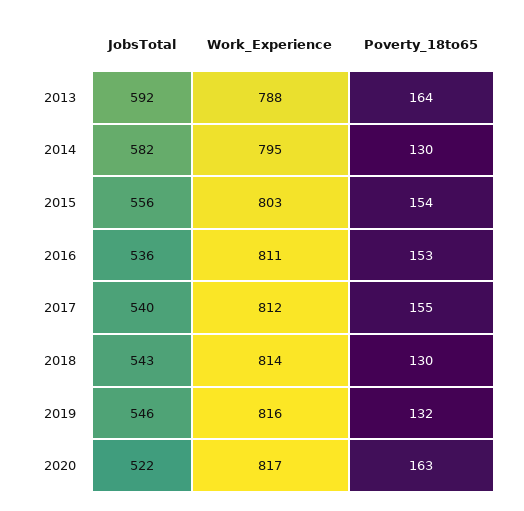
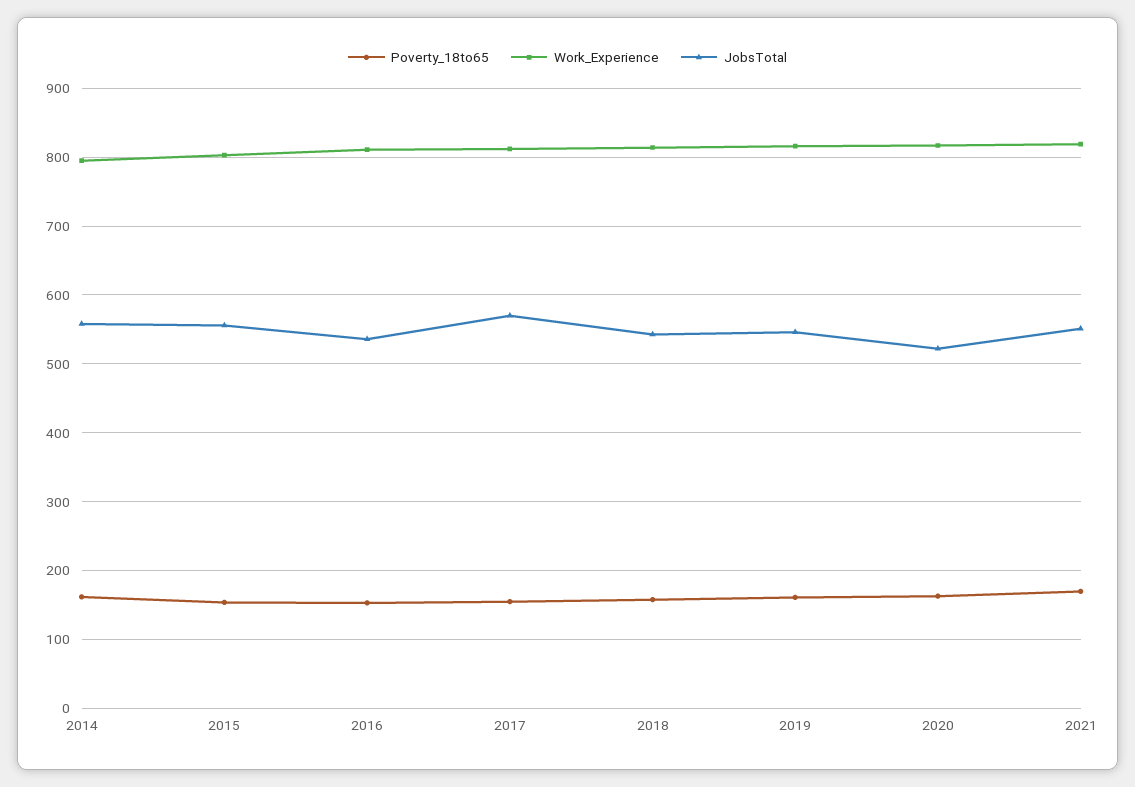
JobsTotal, 2013: 592 -> none
Work_Experience, 2013: 788 -> none
Poverty_18to65, 2013: 164 -> none
JobsTotal, 2014: 582 -> 560
Poverty_18to65, 2014: 130 -> 160
JobsTotal, 2017: 540 -> 570
Poverty_18to65, 2018: 130 -> 160
Poverty_18to65, 2019: 132 -> 160
Poverty_18to65, 2021: none -> 170
Work_Experience, 2021: none -> 820
JobsTotal, 2021: none -> 550

